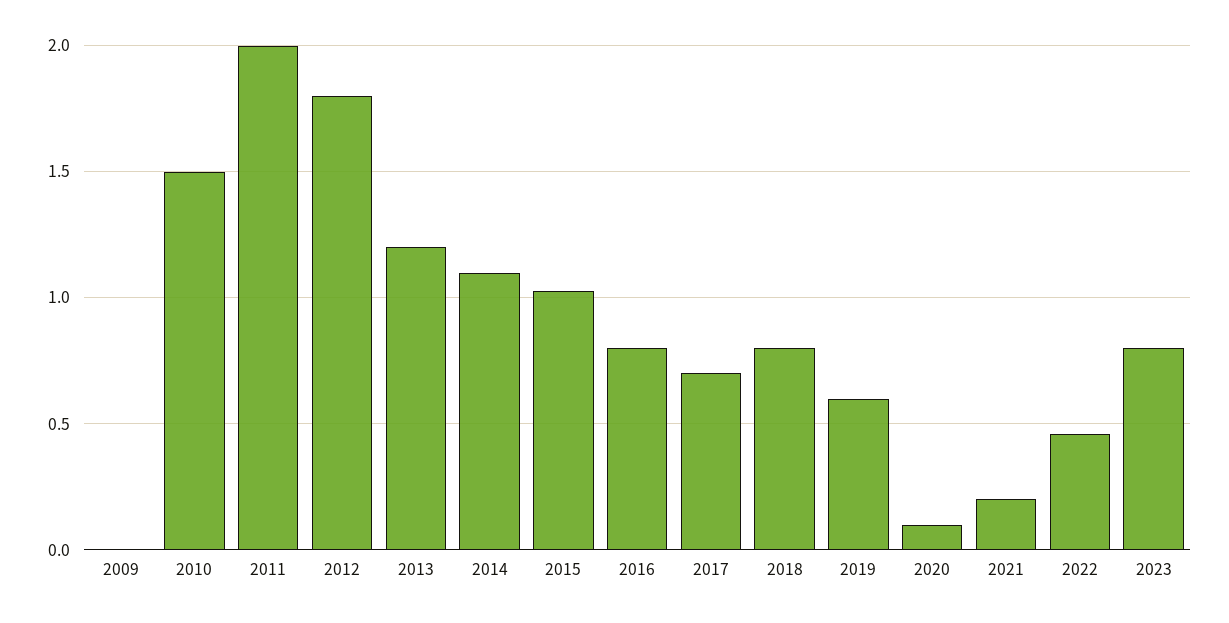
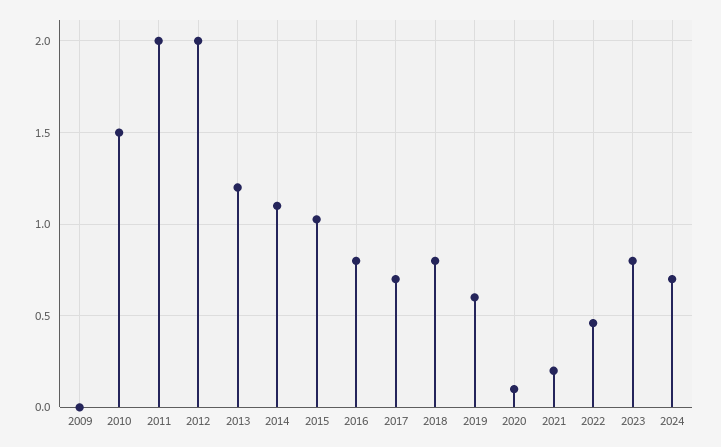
2012: 1.8 -> 2
2024: none -> 0.7

